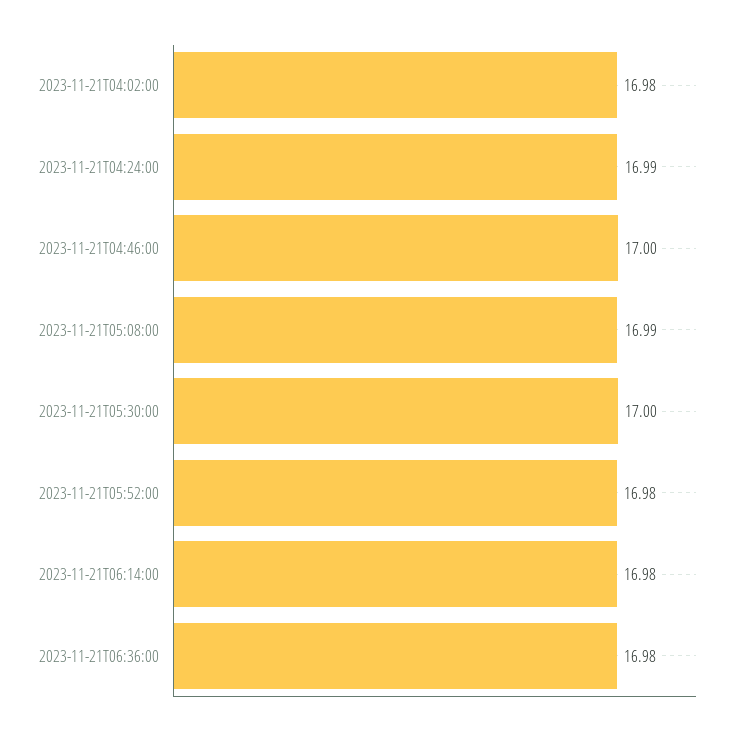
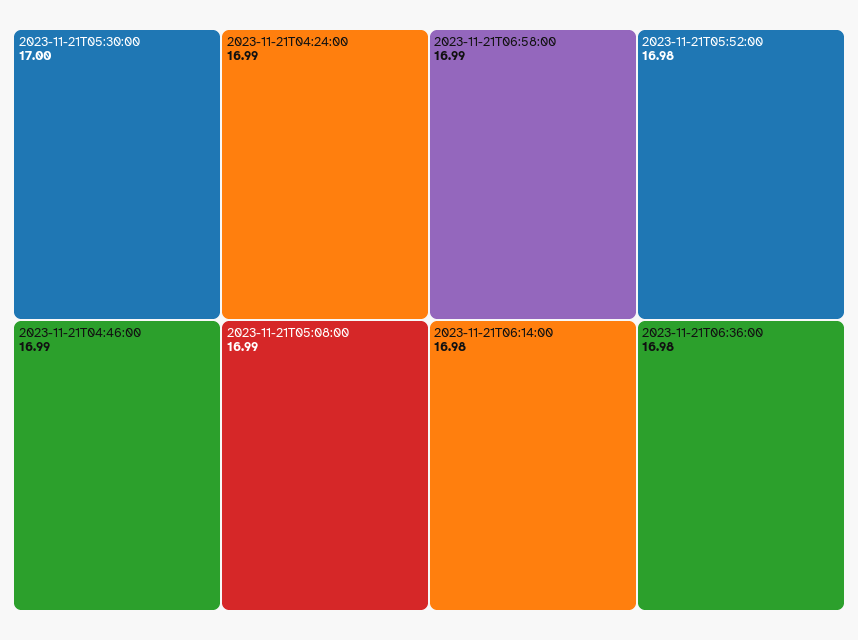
2023-11-21T04:02:00: 16.98 -> none
2023-11-21T04:46:00: 17 -> 16.99
2023-11-21T06:58:00: none -> 16.99

